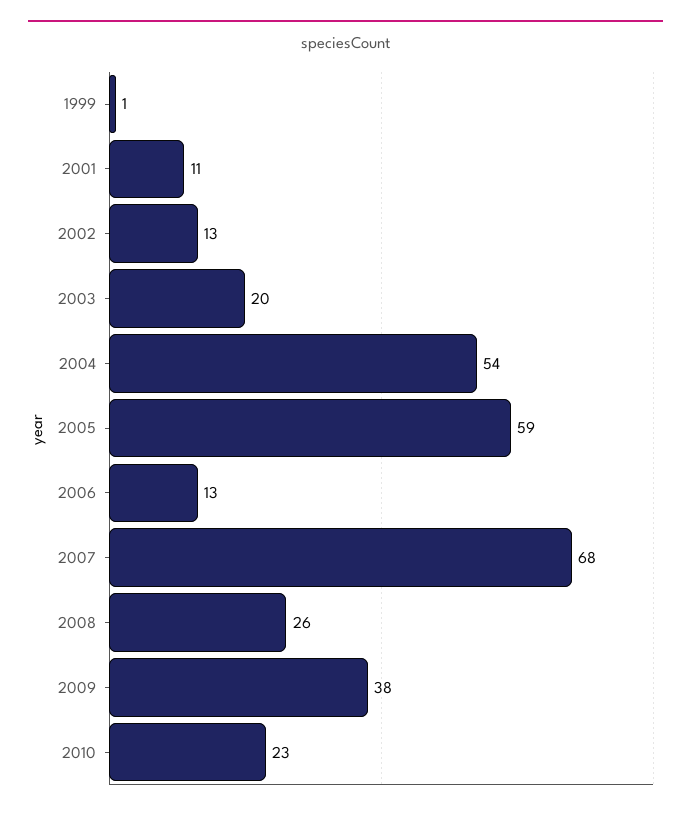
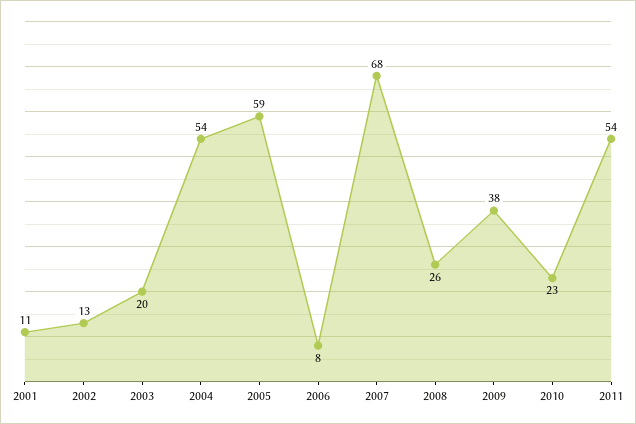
1999: 1 -> none
2006: 13 -> 8
2011: none -> 54

